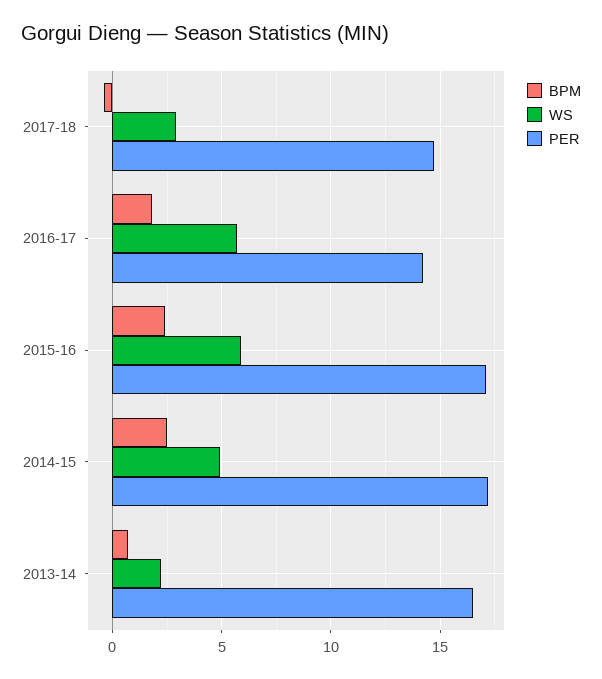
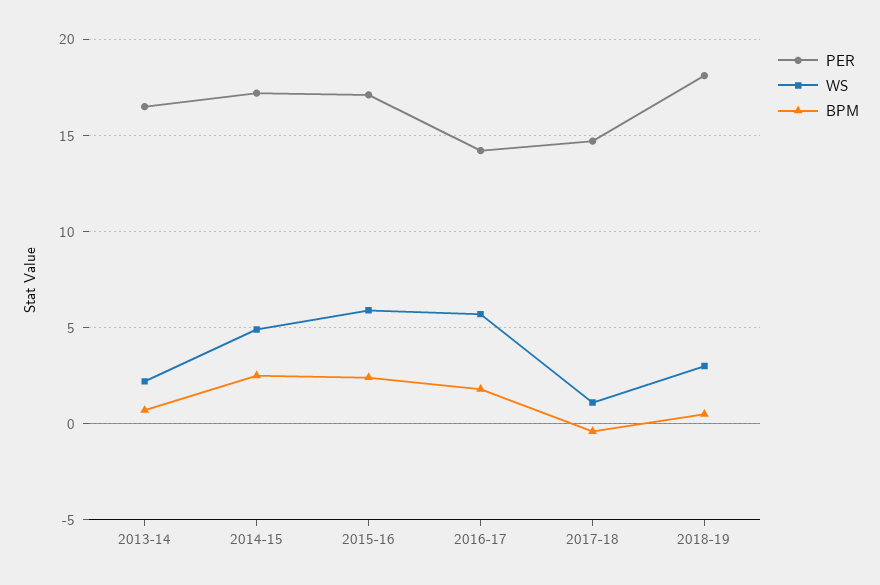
WS, 2017-18: 3 -> 1
PER, 2018-19: none -> 18
WS, 2018-19: none -> 3
BPM, 2018-19: none -> 0.5

